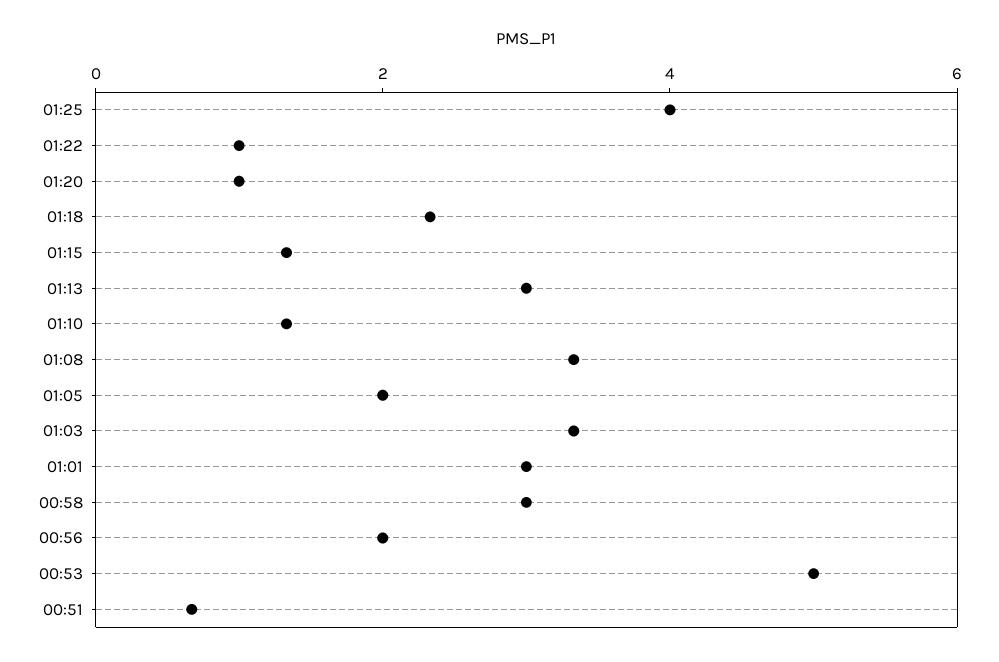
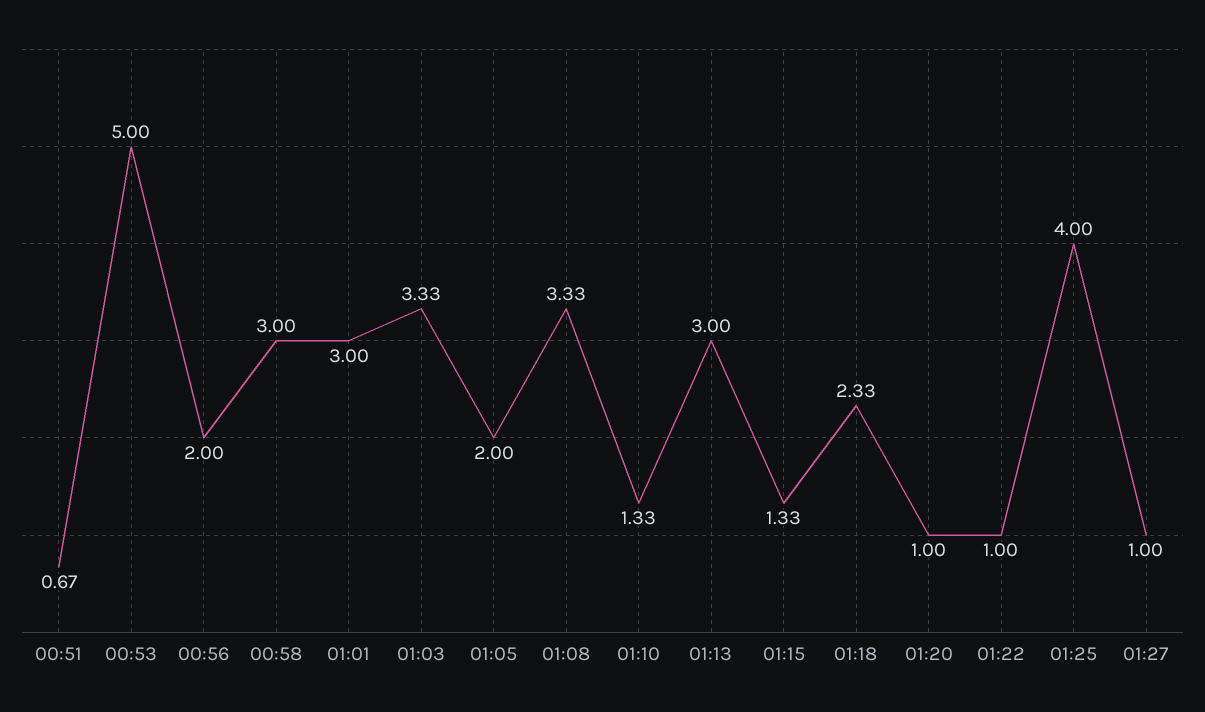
01:27: none -> 1

